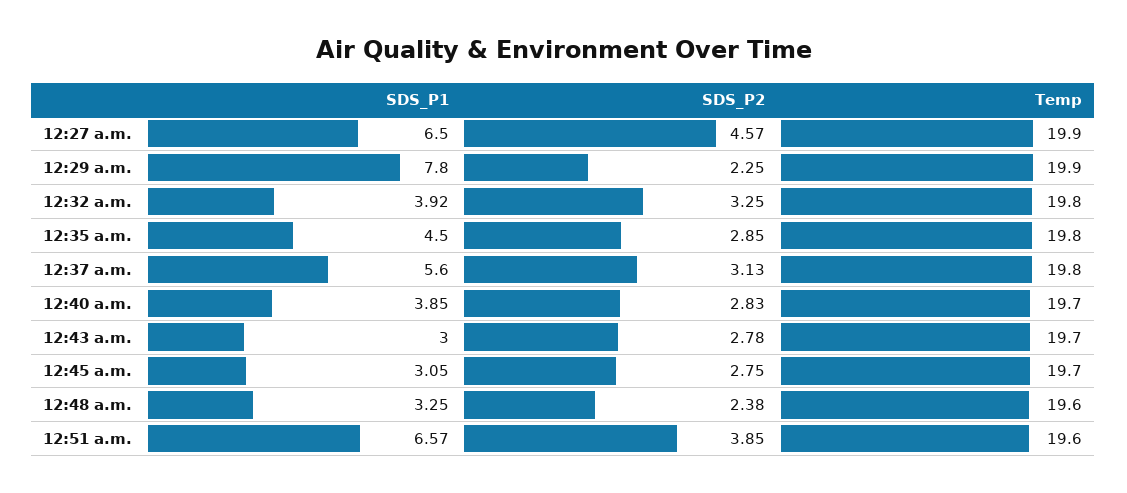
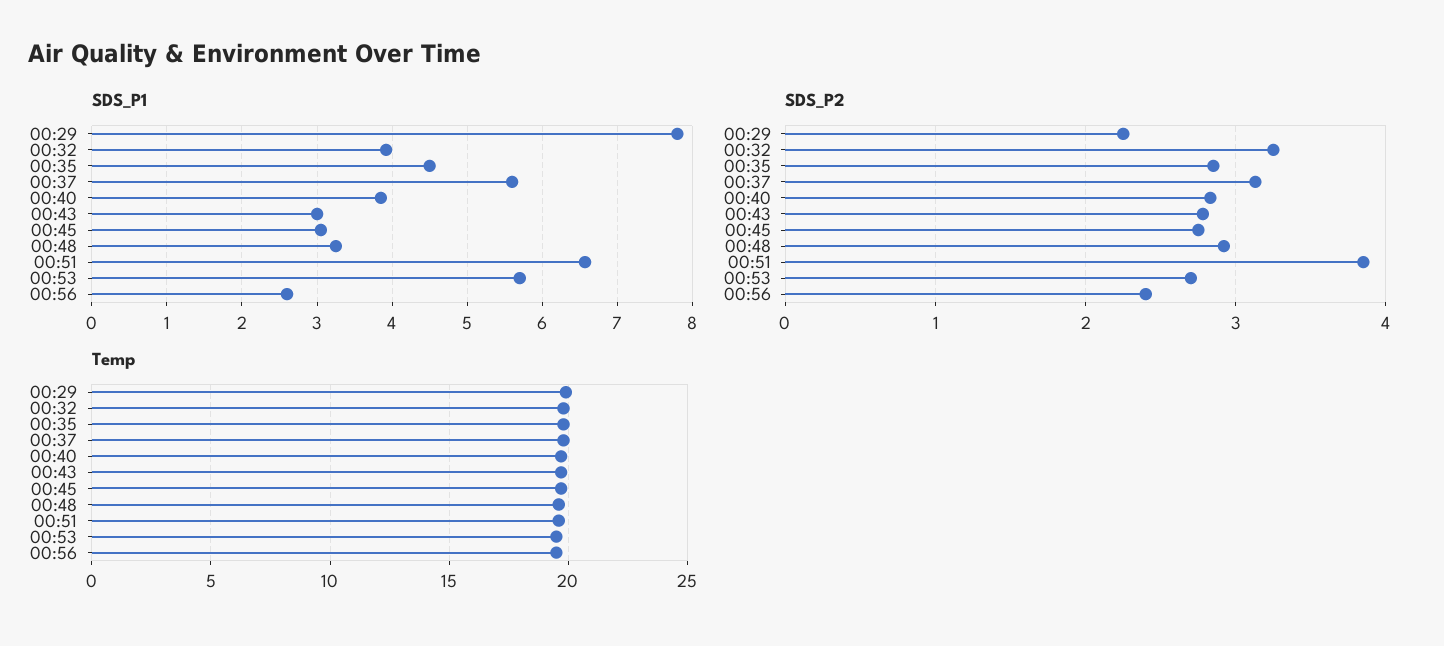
SDS_P1, 12:27 a.m.: 6.5 -> none
SDS_P2, 12:27 a.m.: 4.57 -> none
Temp, 12:27 a.m.: 19.9 -> none
SDS_P2, 12:48 a.m.: 2.38 -> 2.9
SDS_P1, 00:53: none -> 5.7
SDS_P1, 00:56: none -> 2.6
SDS_P2, 00:53: none -> 2.7
SDS_P2, 00:56: none -> 2.4
Temp, 00:53: none -> 19.5
Temp, 00:56: none -> 19.5

